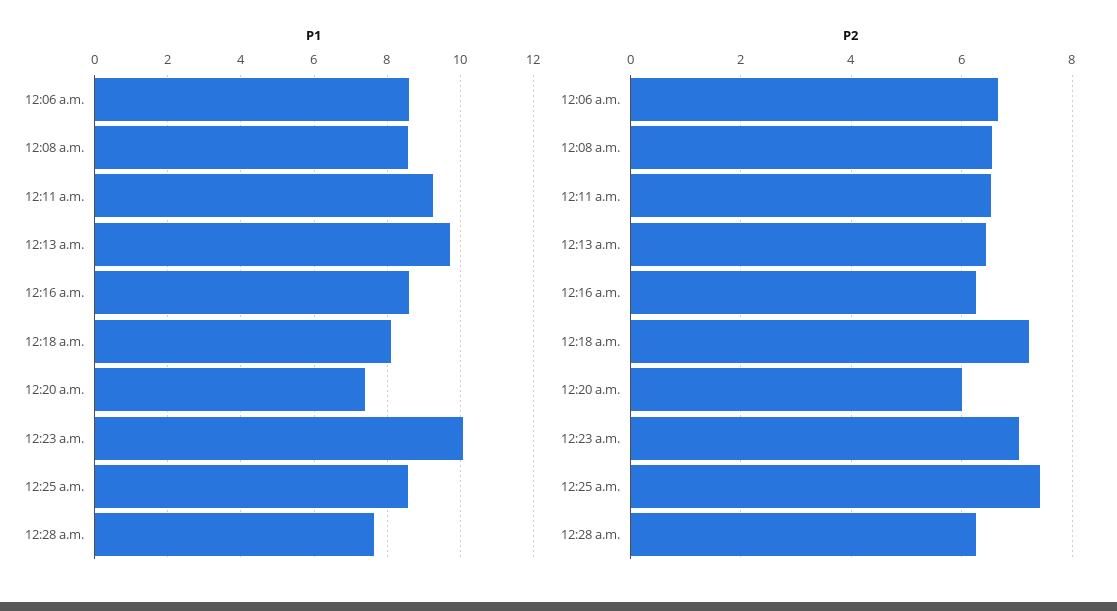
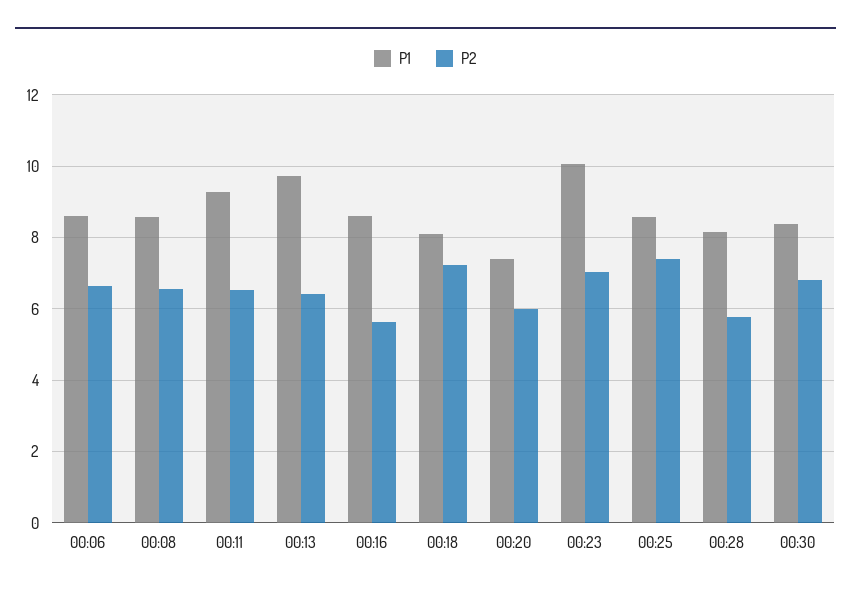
P1, 12:28 a.m.: 7.6 -> 8.2
P2, 12:16 a.m.: 6.2 -> 5.6
P2, 12:28 a.m.: 6.2 -> 5.8
P1, 00:30: none -> 8.4
P2, 00:30: none -> 6.8

